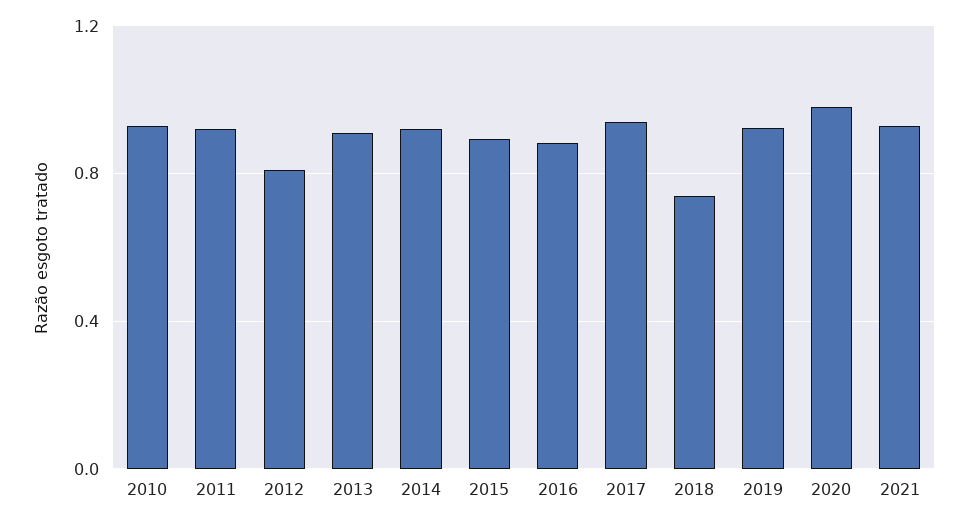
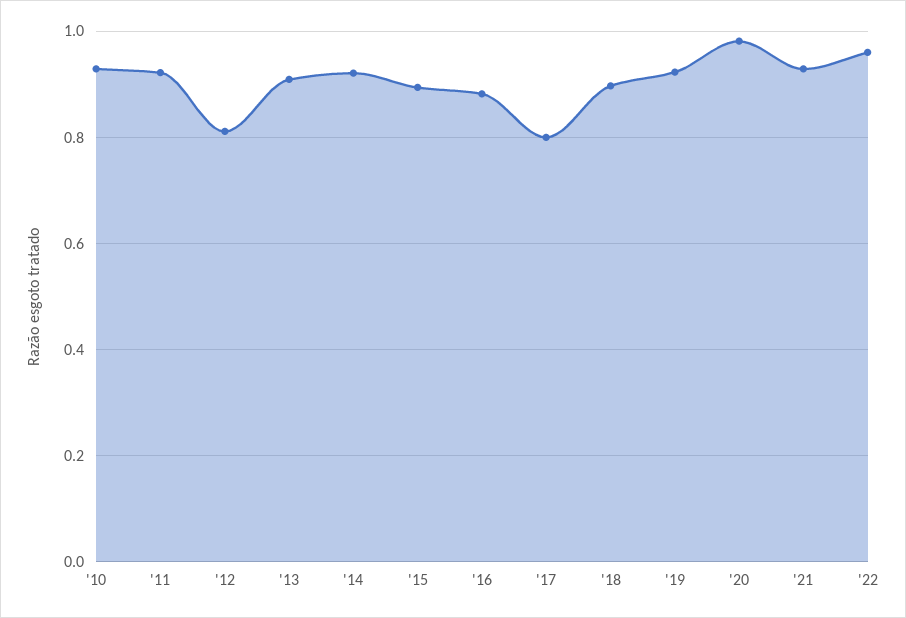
2017: 0.95 -> 0.8
2018: 0.75 -> 0.9
'22: none -> 0.96

